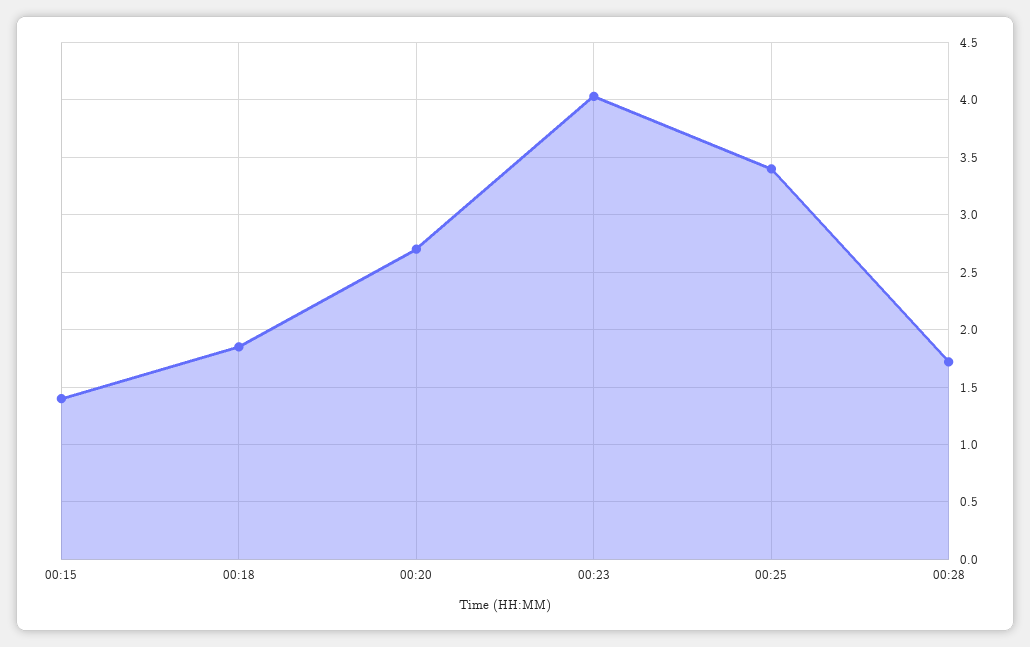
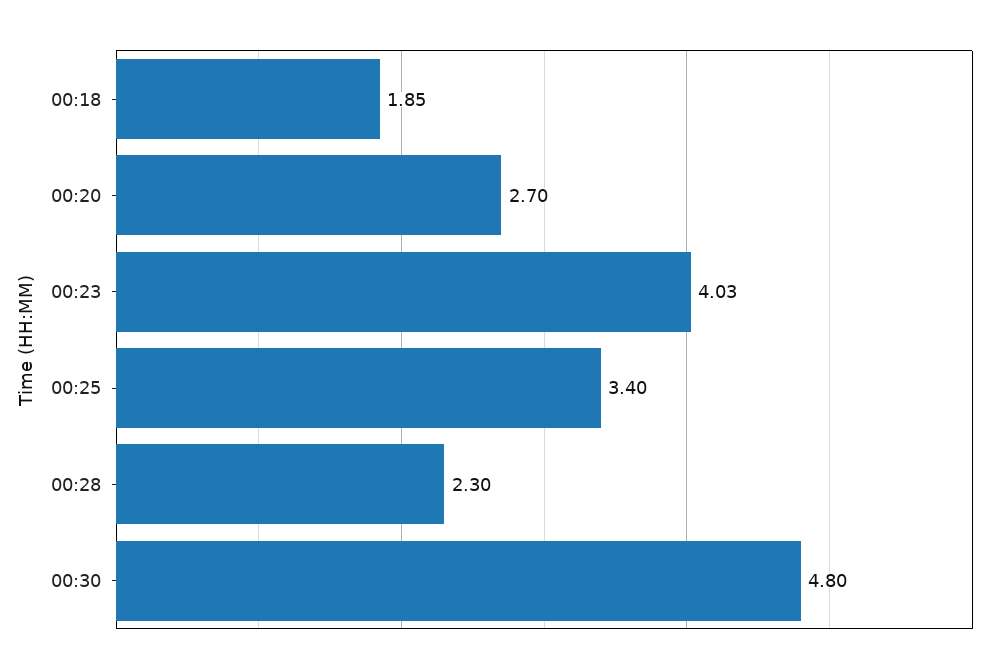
00:15: 1.4 -> none
00:28: 1.7 -> 2.3
00:30: none -> 4.8

